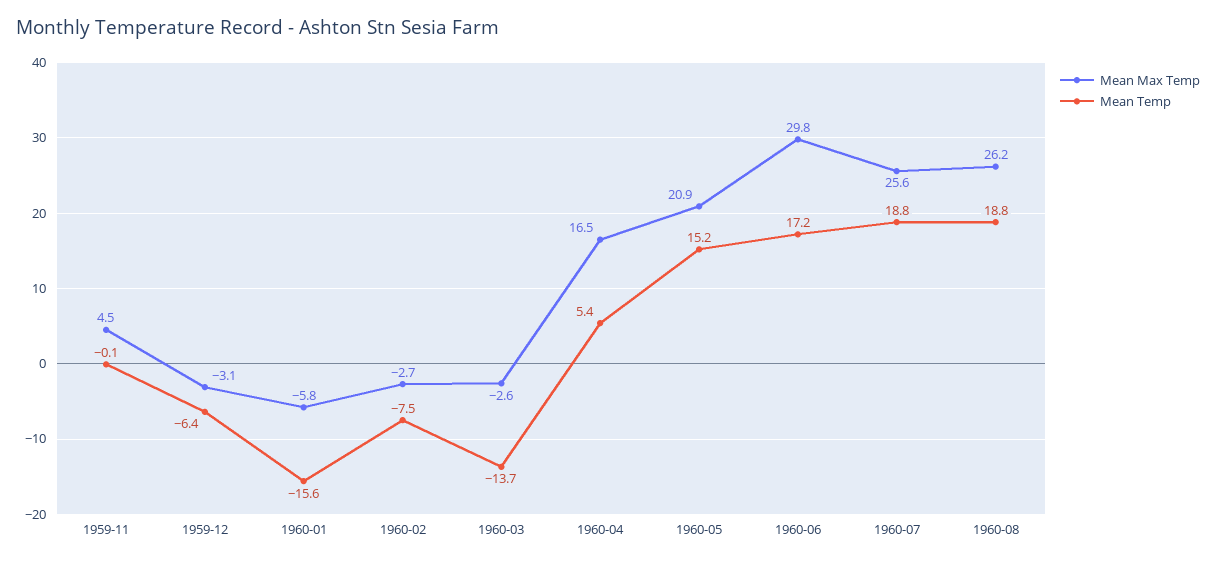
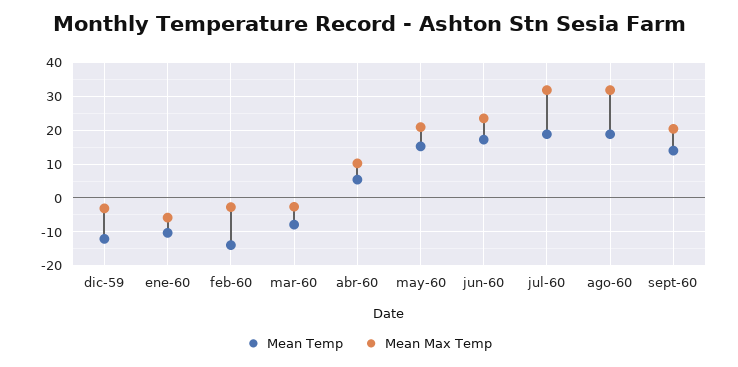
Mean Max Temp, 1959-11: 4.5 -> none
Mean Temp, 1959-11: -0.1 -> none
Mean Temp, 1959-12: -6.4 -> -12
Mean Temp, 1960-01: -15.6 -> -10
Mean Temp, 1960-02: -7.5 -> -14
Mean Temp, 1960-03: -13.7 -> -8
Mean Max Temp, 1960-04: 16.5 -> 10
Mean Max Temp, 1960-06: 29.8 -> 24
Mean Max Temp, 1960-07: 25.6 -> 32
Mean Max Temp, 1960-08: 26.2 -> 32
Mean Temp, sept-60: none -> 14
Mean Max Temp, sept-60: none -> 20

